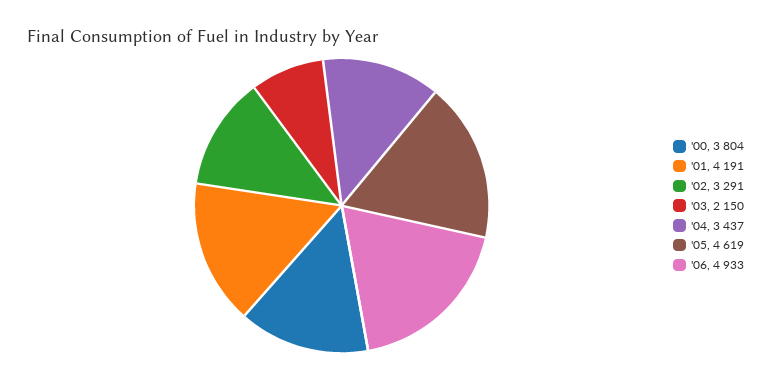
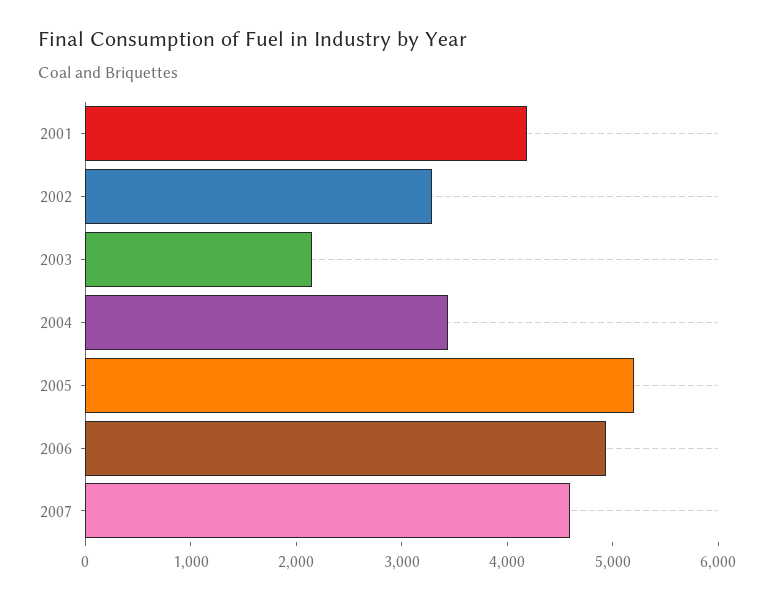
'00: 3804 -> none
'05: 4619 -> 5200
2007: none -> 4600

